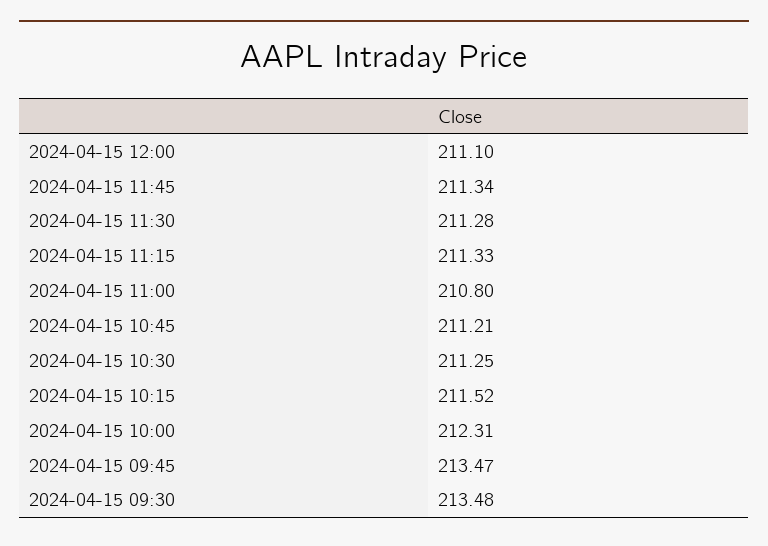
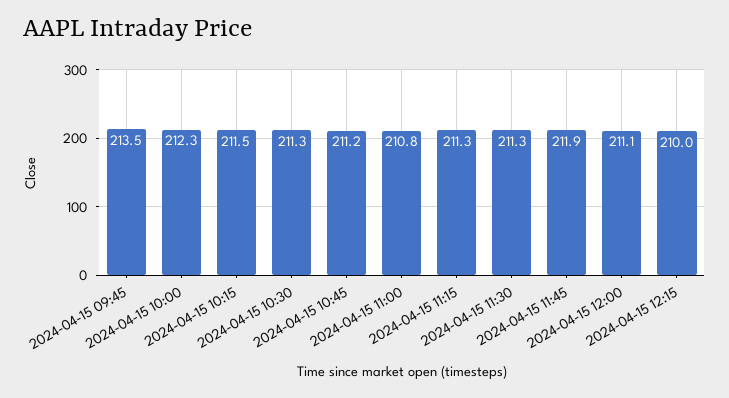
2024-04-15 11:45: 211.34 -> 211.9
2024-04-15 09:30: 213.48 -> none
2024-04-15 12:15: none -> 210

